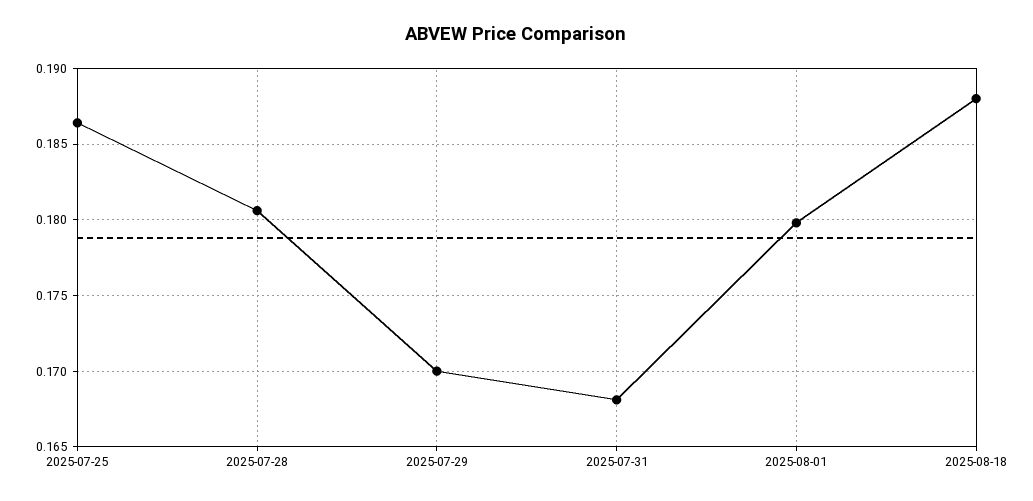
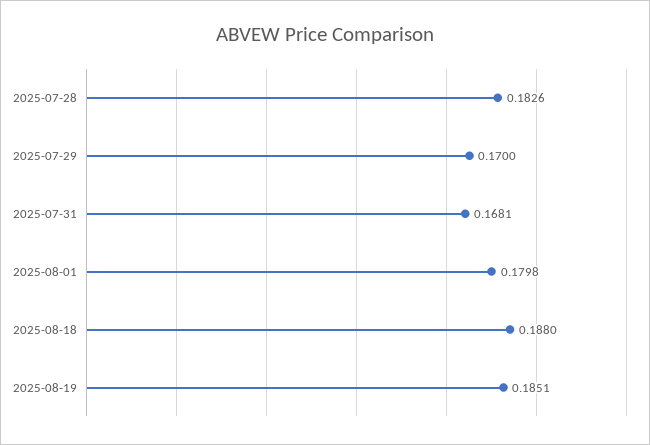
2025-07-25: 0.1865 -> none
2025-07-28: 0.1805 -> 0.1826
2025-08-19: none -> 0.1851

